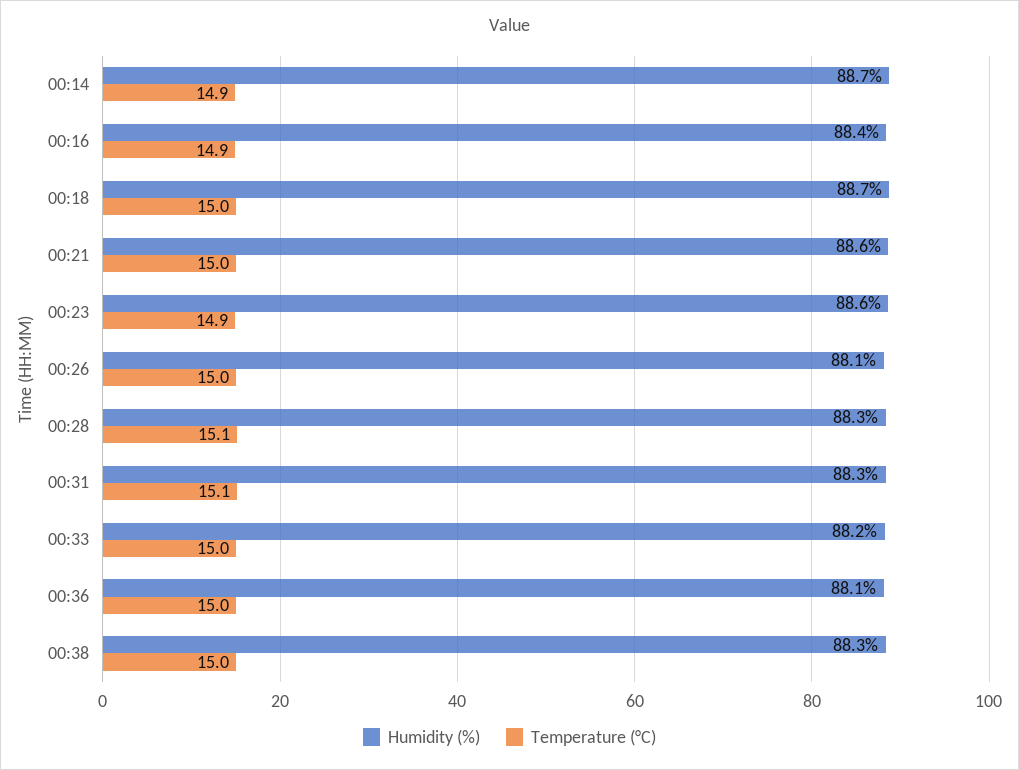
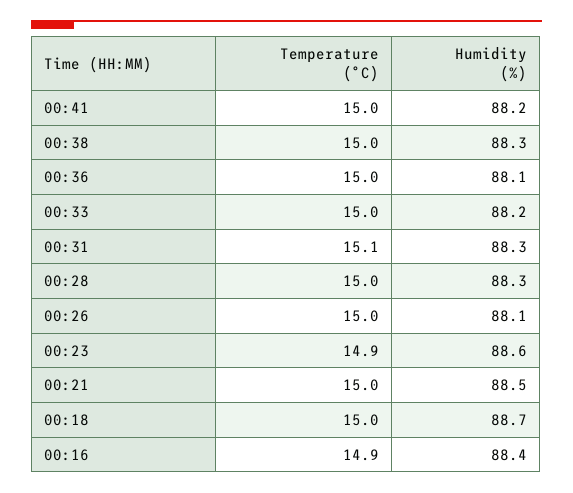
Humidity (%), 00:14: 88.7 -> none
Temperature (°C), 00:14: 14.9 -> none
Humidity (%), 00:21: 88.6 -> 88.5
Temperature (°C), 00:28: 15.1 -> 15
Temperature (°C), 00:41: none -> 15
Humidity (%), 00:41: none -> 88.2

